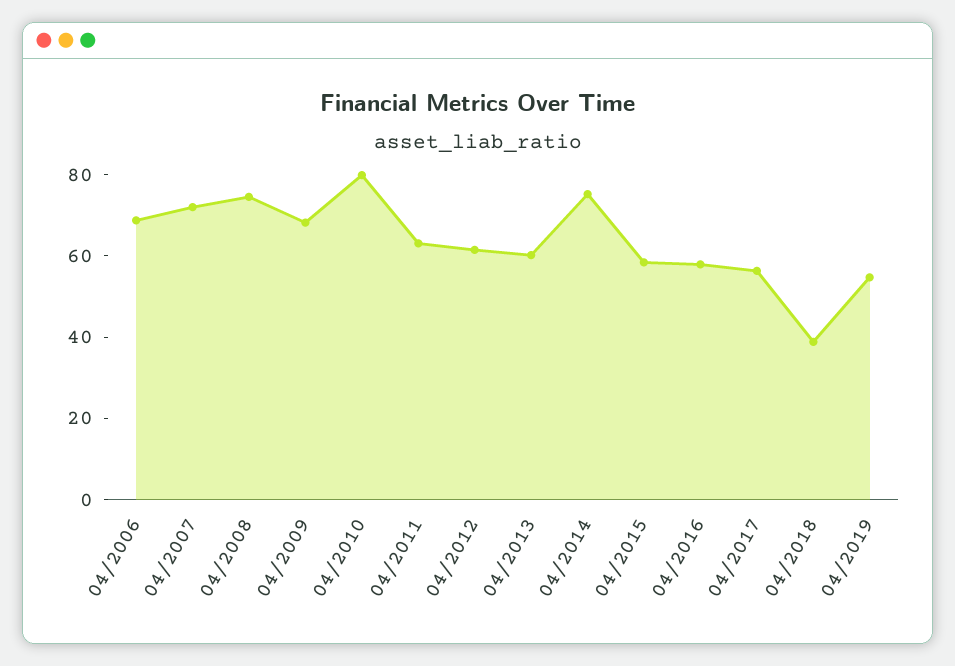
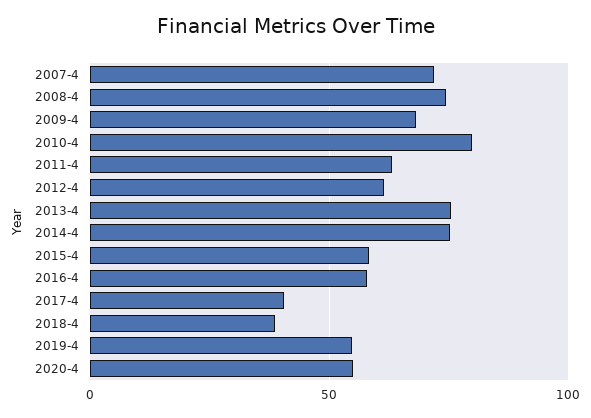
04/2006: 70 -> none
04/2013: 60 -> 75
04/2017: 55 -> 40
2020-4: none -> 55

